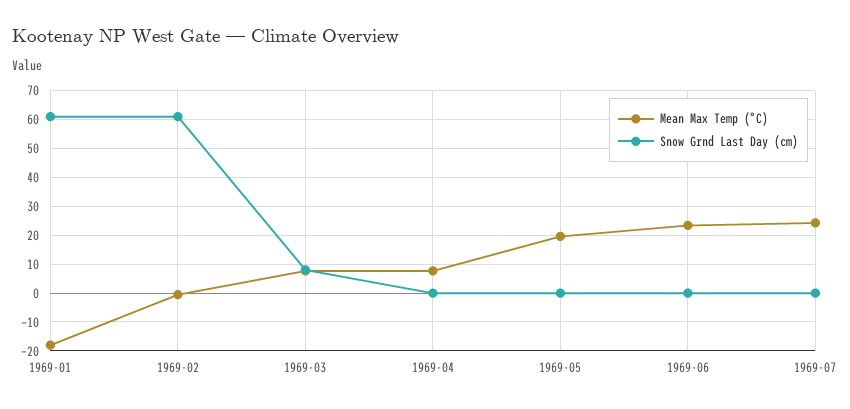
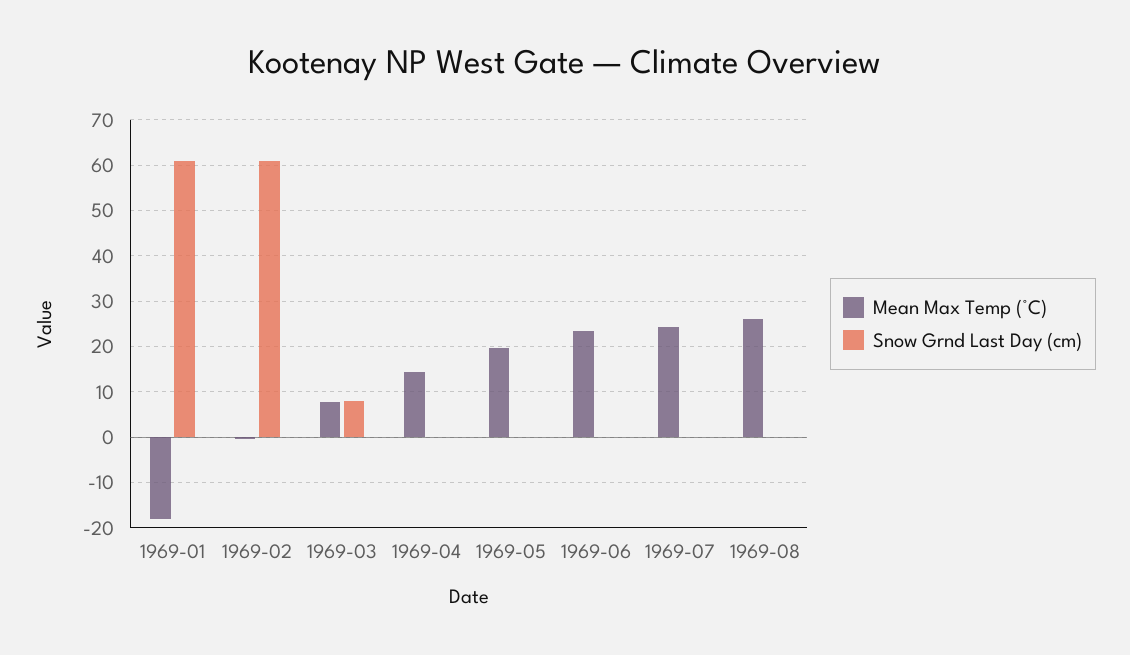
Mean Max Temp (°C), 1969-04: 7.5 -> 14
Mean Max Temp (°C), 1969-08: none -> 26
Snow Grnd Last Day (cm), 1969-08: none -> 0

